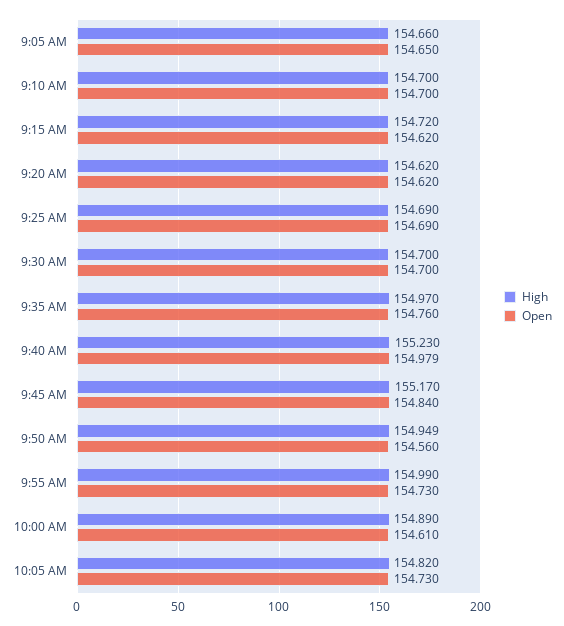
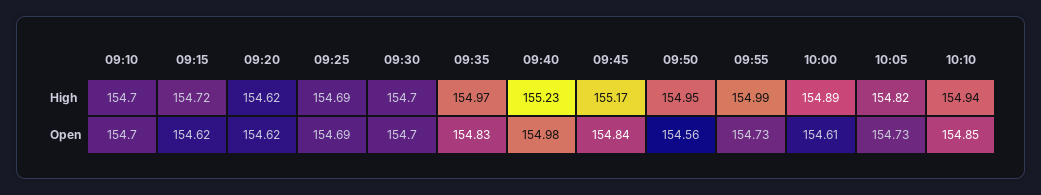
High, 9:05 AM: 154.66 -> none
Open, 9:05 AM: 154.65 -> none
Open, 9:35 AM: 154.76 -> 154.83
High, 10:10: none -> 154.94
Open, 10:10: none -> 154.85

